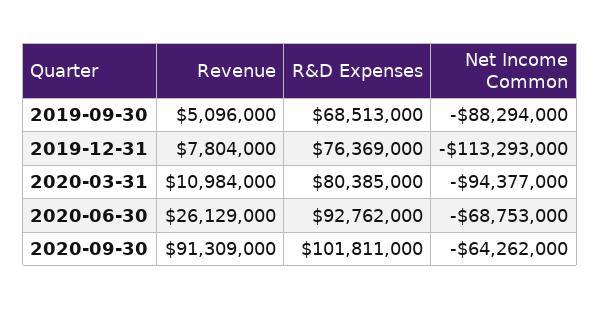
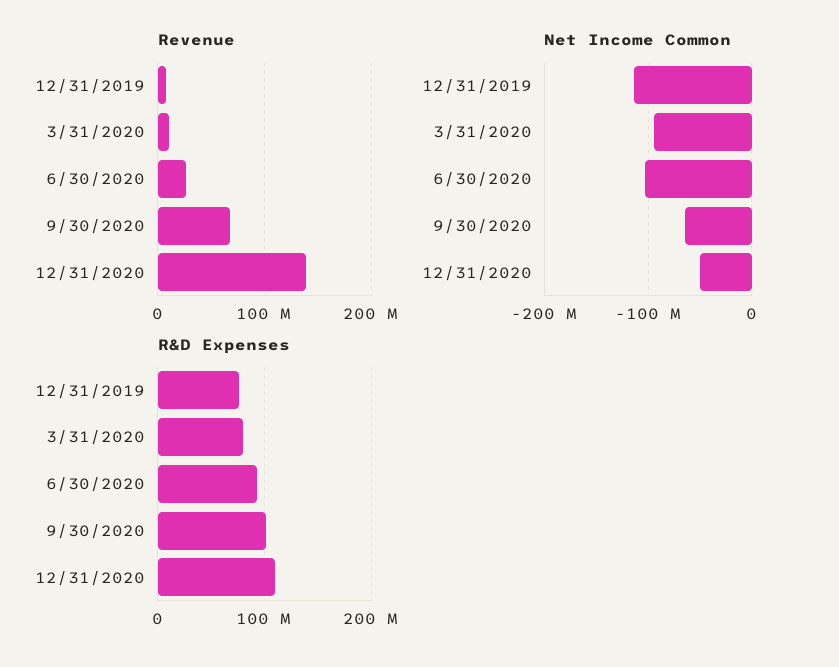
Revenue, 2019-09-30: 5096000 -> none
R&D Expenses, 2019-09-30: 68513000 -> none
Net Income Common, 2019-09-30: -88294000 -> none
Net Income Common, 2020-06-30: -68753000 -> -100000000
Revenue, 2020-09-30: 91309000 -> 70000000
Revenue, 12/31/2020: none -> 140000000
Net Income Common, 12/31/2020: none -> -50000000
R&D Expenses, 12/31/2020: none -> 110000000

